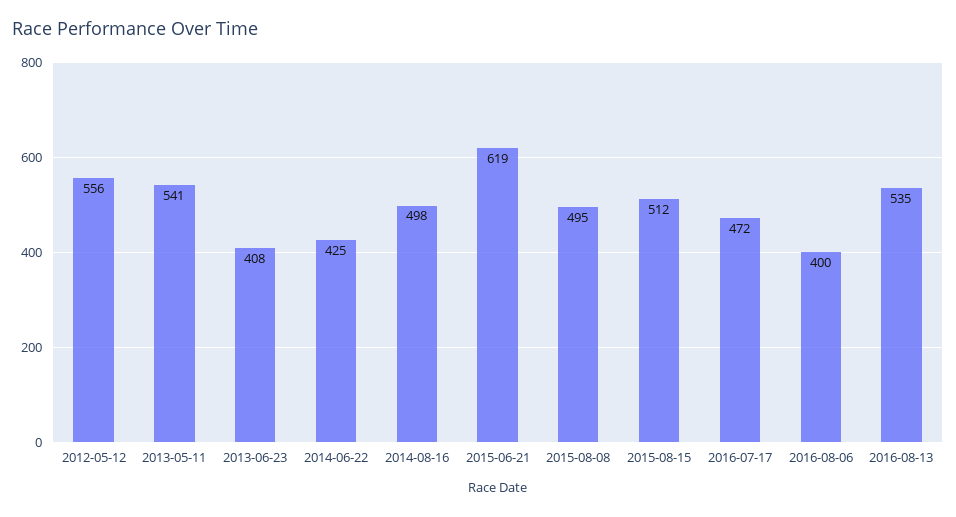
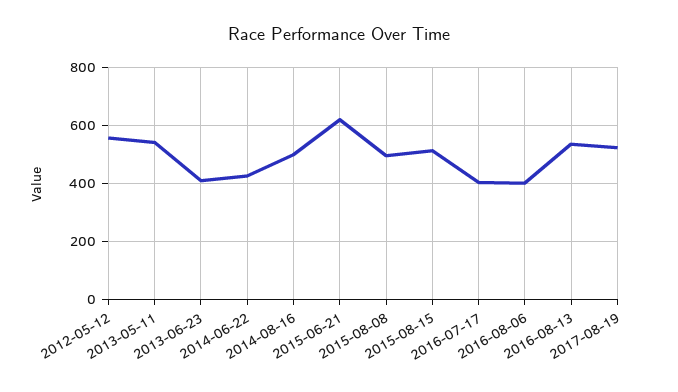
2016-07-17: 472 -> 400
2017-08-19: none -> 525

